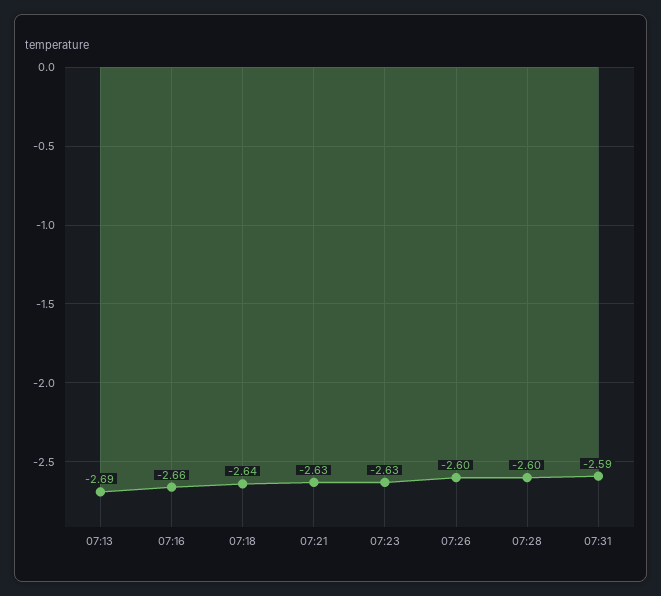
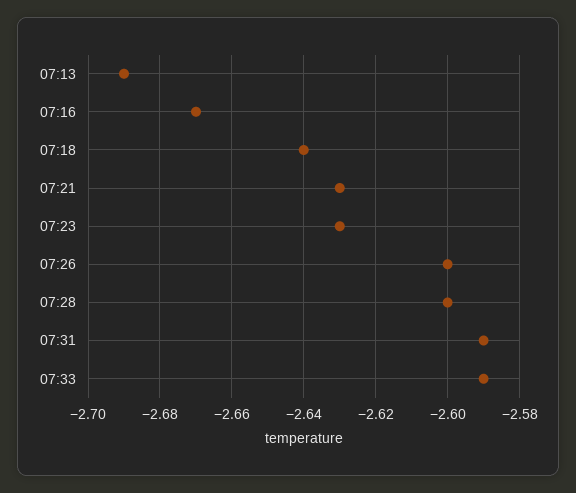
07:16: -2.66 -> -2.67
07:33: none -> -2.59

